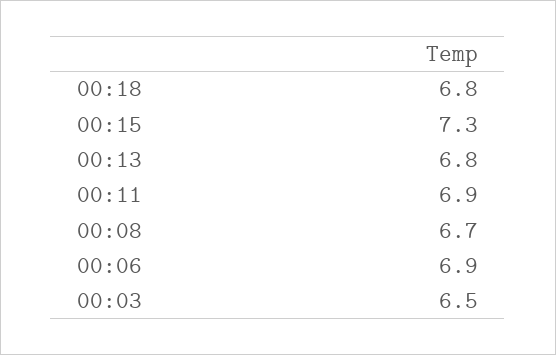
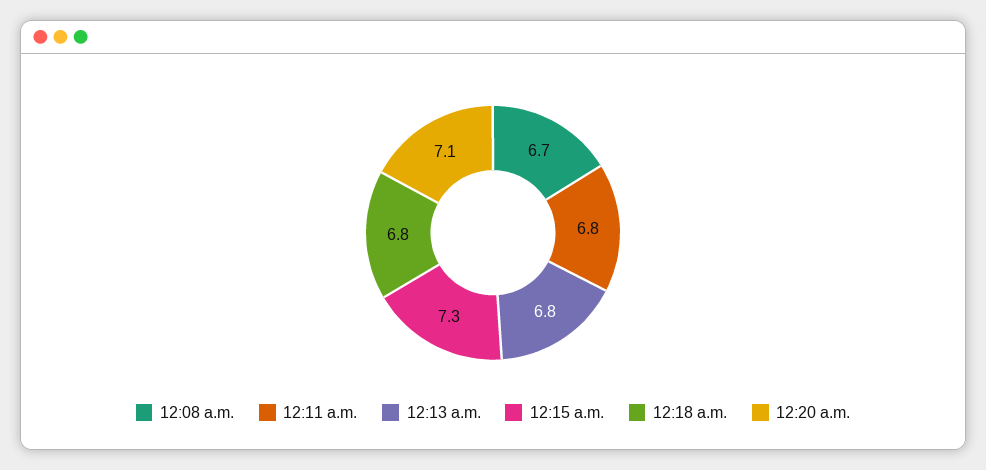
00:11: 6.9 -> 6.8
00:06: 6.9 -> none
00:03: 6.5 -> none
12:20 a.m.: none -> 7.1

